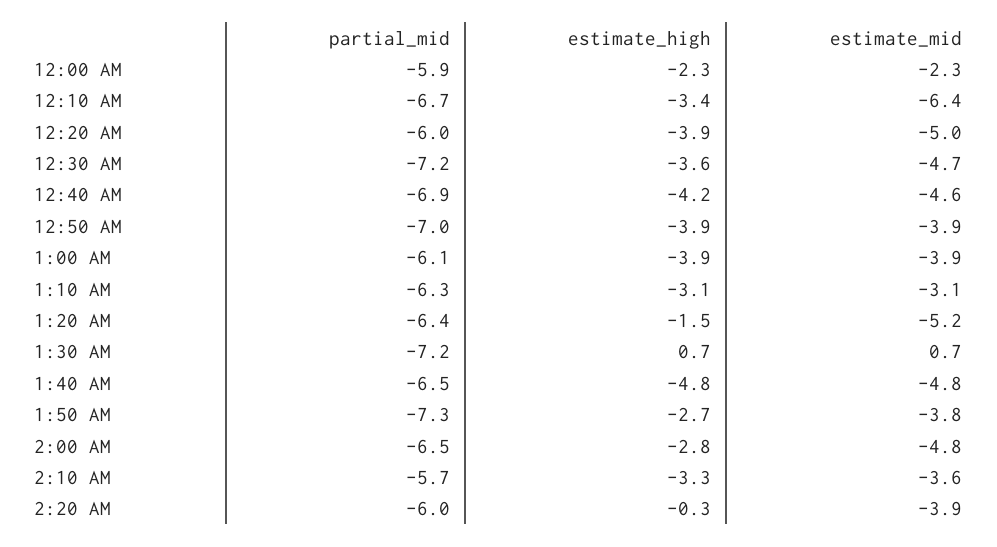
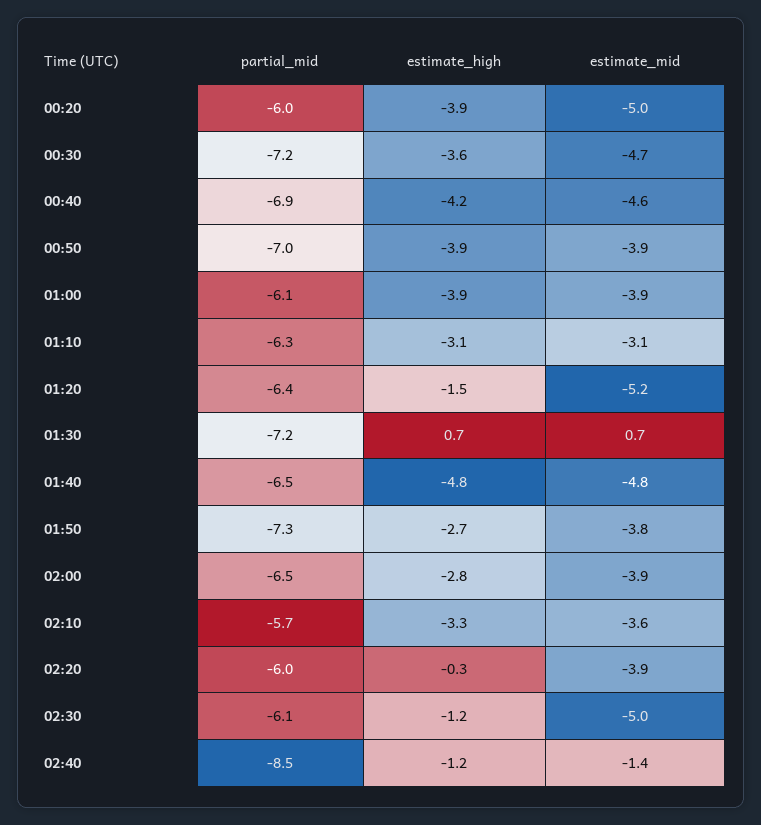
partial_mid, 12:00 AM: -5.9 -> none
estimate_high, 12:00 AM: -2.3 -> none
estimate_mid, 12:00 AM: -2.3 -> none
partial_mid, 12:10 AM: -6.7 -> none
estimate_high, 12:10 AM: -3.4 -> none
estimate_mid, 12:10 AM: -6.4 -> none
estimate_mid, 2:00 AM: -4.8 -> -3.9
partial_mid, 02:30: none -> -6.1
estimate_high, 02:30: none -> -1.2
estimate_mid, 02:30: none -> -5
partial_mid, 02:40: none -> -8.5
estimate_high, 02:40: none -> -1.2
estimate_mid, 02:40: none -> -1.4

